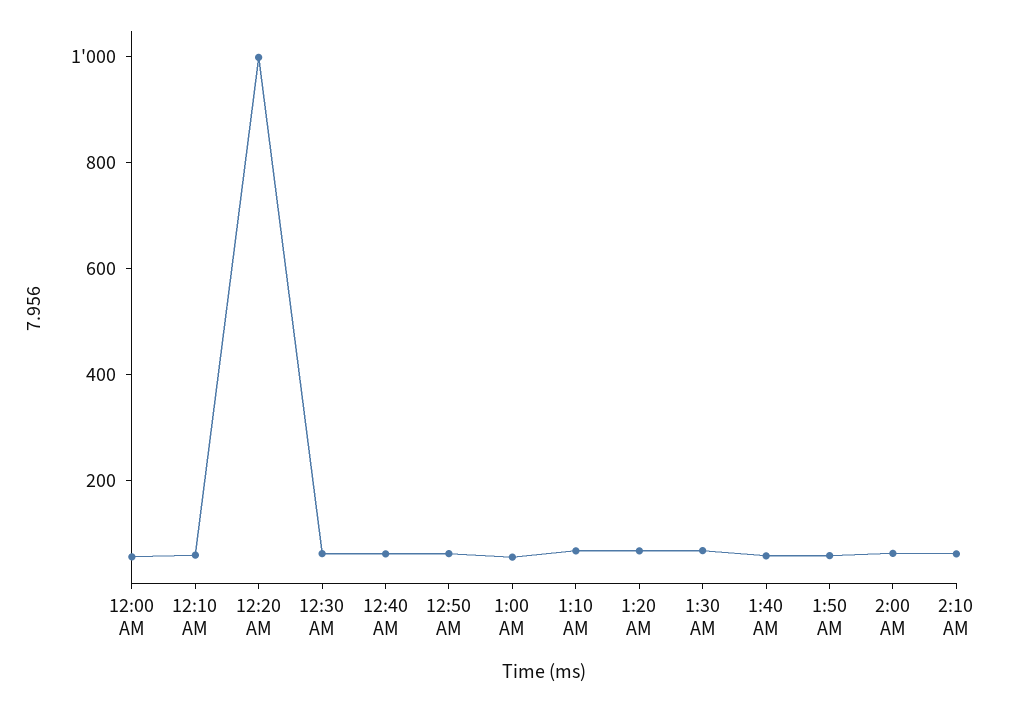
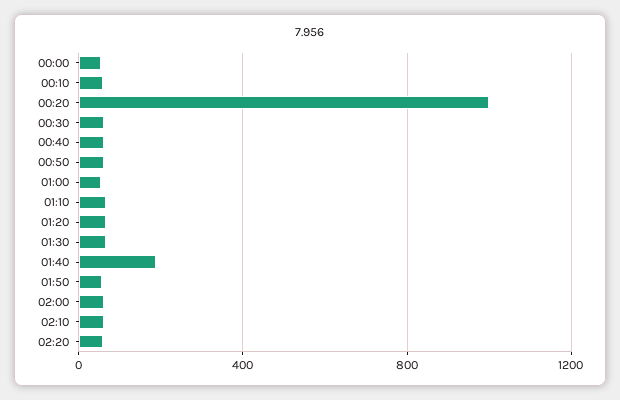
1:40 AM: 50 -> 200
02:20: none -> 50

